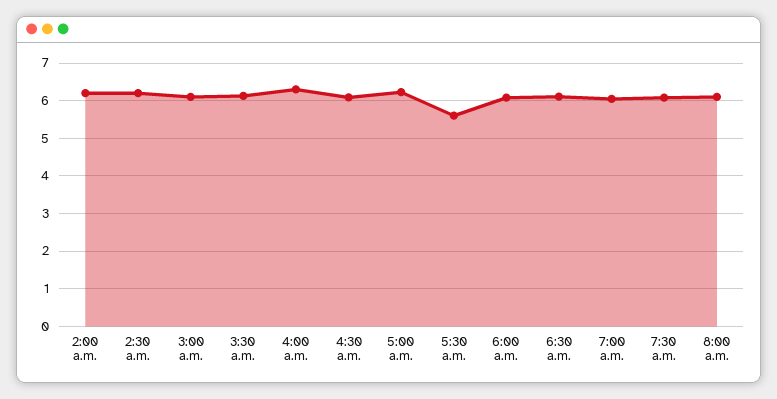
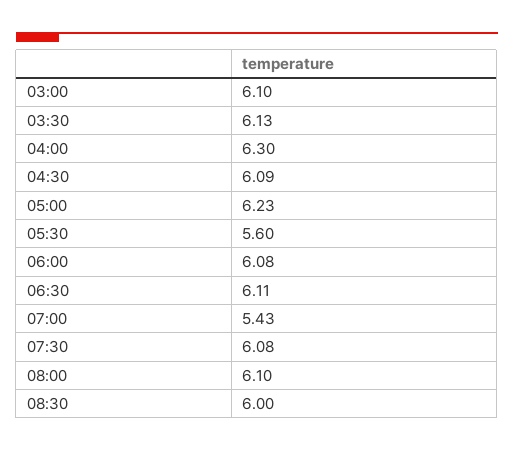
2:00 a.m.: 6.2 -> none
2:30 a.m.: 6.2 -> none
7:00 a.m.: 6 -> 5.43
08:30: none -> 6

